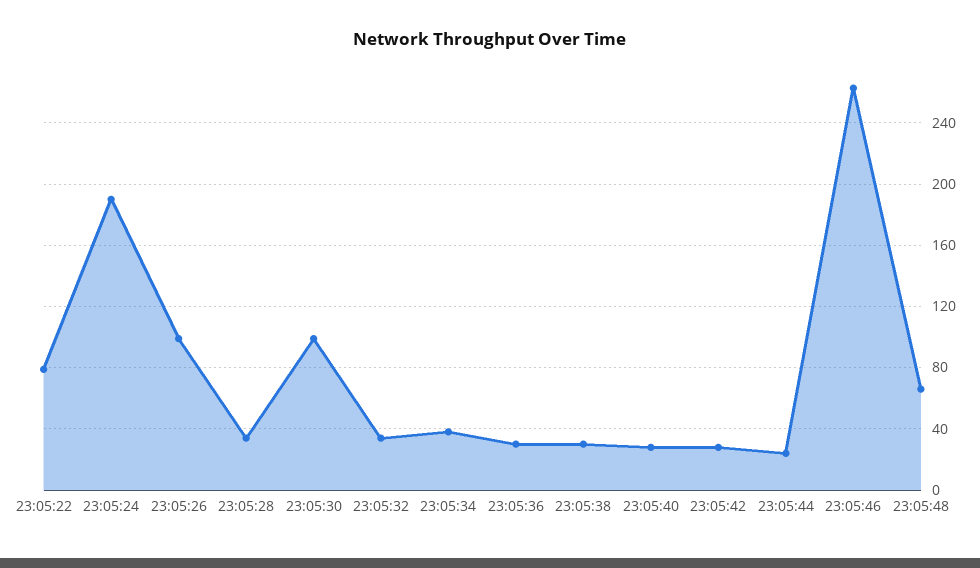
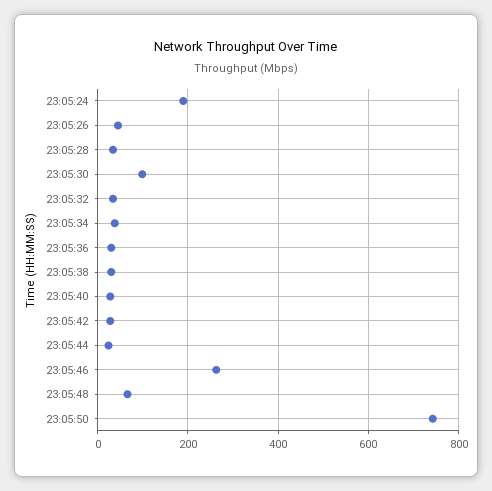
23:05:22: 80 -> none
23:05:26: 100 -> 40
23:05:50: none -> 740

